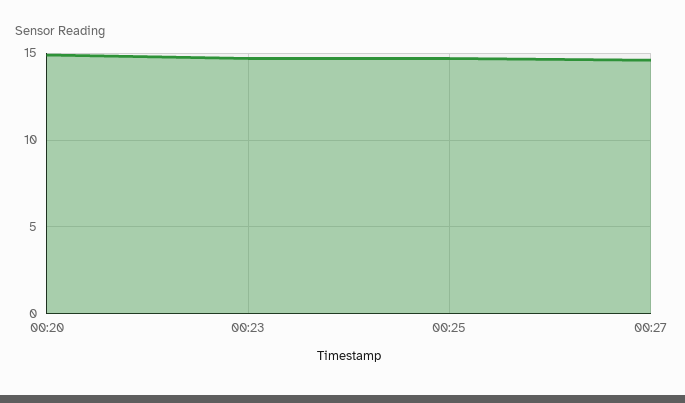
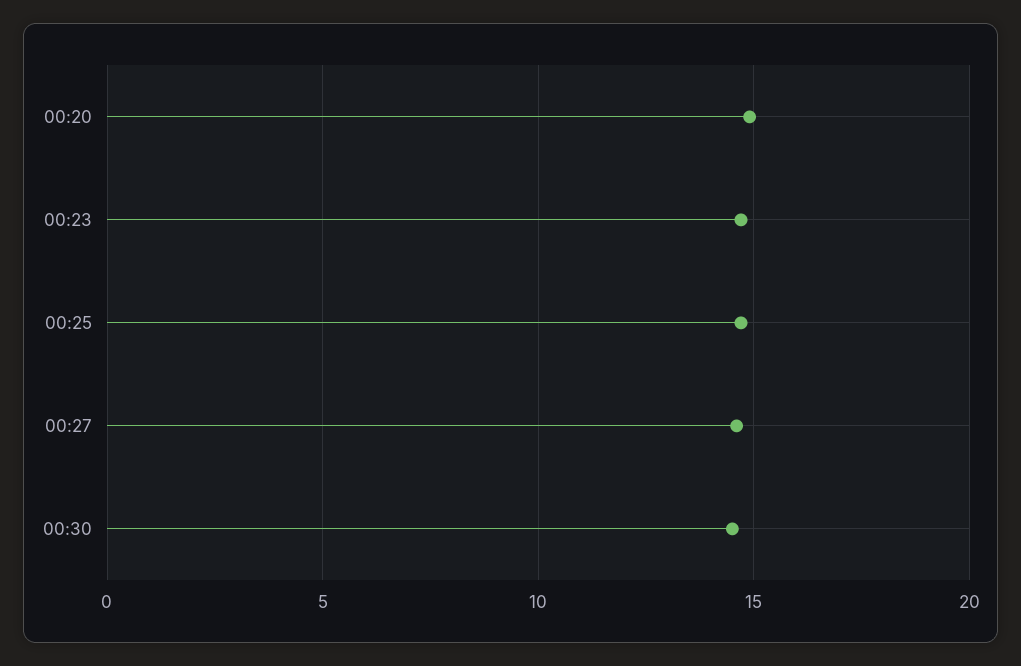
00:30: none -> 14.5

